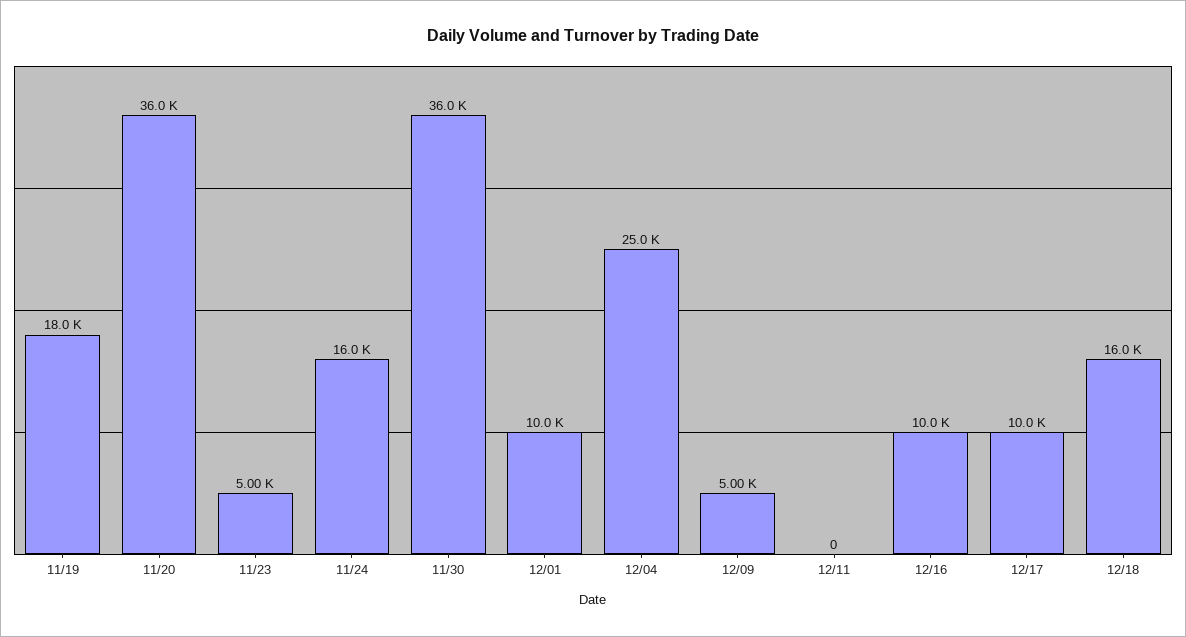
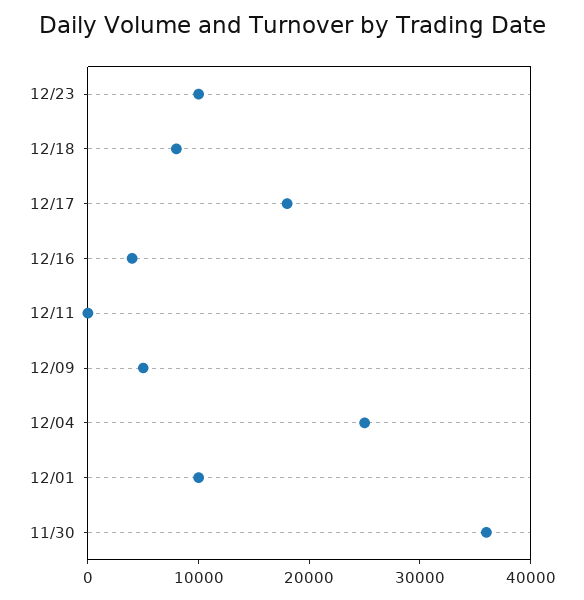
11/19: 18000 -> none
11/20: 36000 -> none
11/23: 5000 -> none
11/24: 16000 -> none
12/16: 10000 -> 4000
12/17: 10000 -> 18000
12/18: 16000 -> 8000
12/23: none -> 10000

